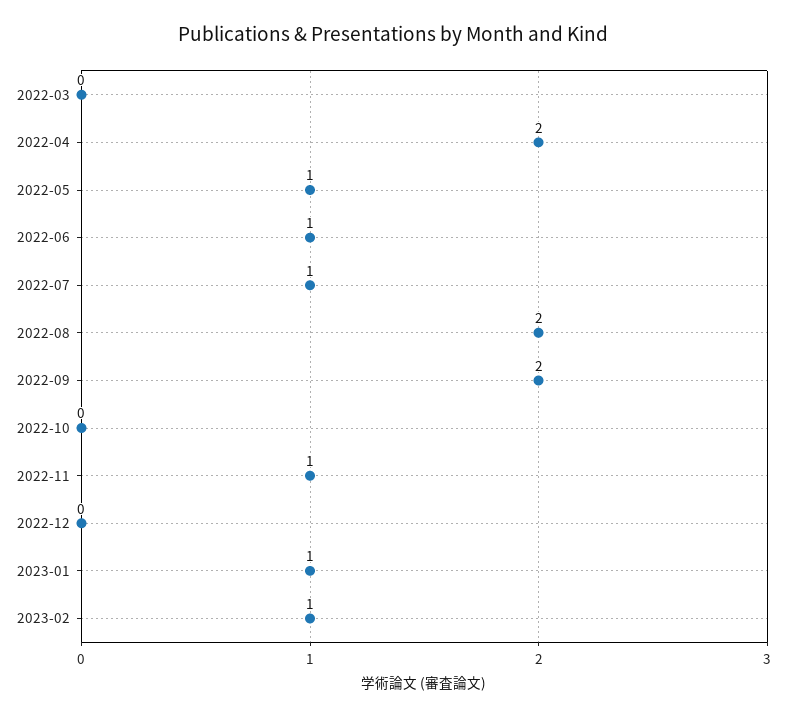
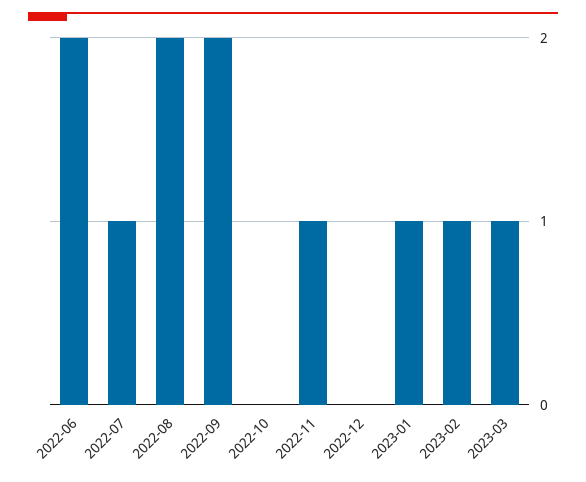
2022-03: 0 -> none
2022-04: 2 -> none
2022-05: 1 -> none
2022-06: 1 -> 2
2023-03: none -> 1

